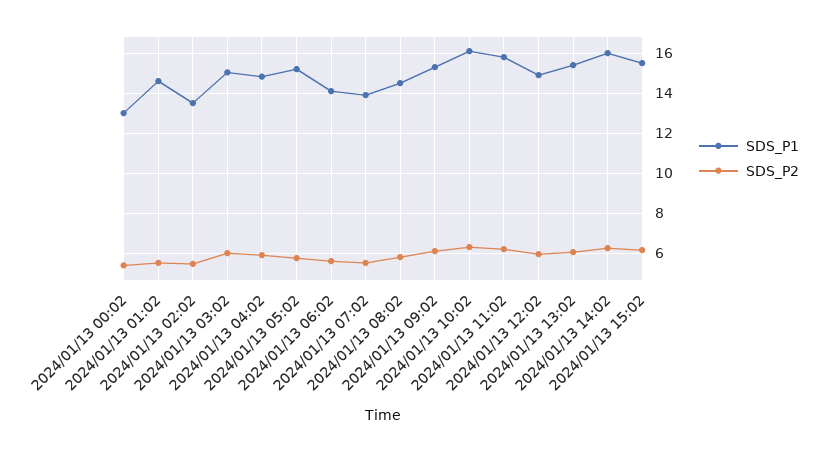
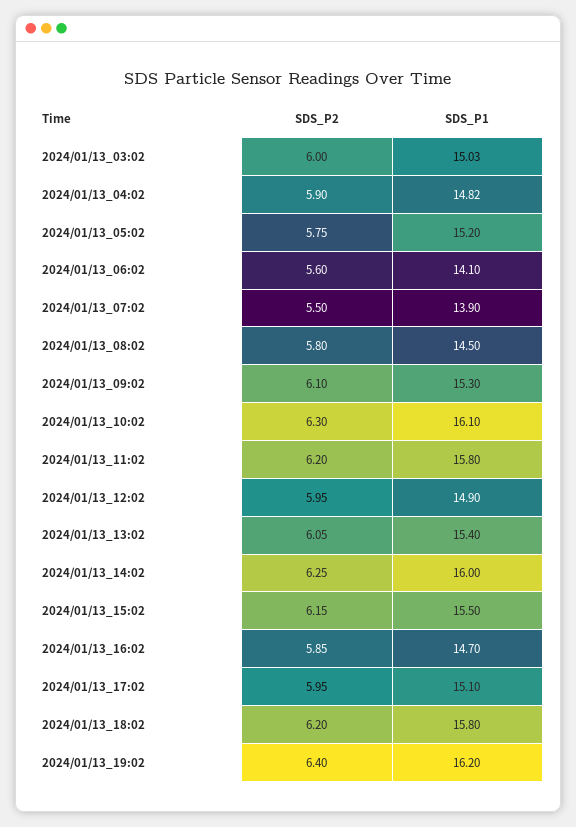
SDS_P1, 2024/01/13 00:02: 13 -> none
SDS_P2, 2024/01/13 00:02: 5.5 -> none
SDS_P1, 2024/01/13 01:02: 14.5 -> none
SDS_P2, 2024/01/13 01:02: 5.5 -> none
SDS_P1, 2024/01/13 02:02: 13.5 -> none
SDS_P2, 2024/01/13 02:02: 5.5 -> none
SDS_P2, 2024/01/13_16:02: none -> 5.85
SDS_P1, 2024/01/13_16:02: none -> 14.7
SDS_P2, 2024/01/13_17:02: none -> 5.95
SDS_P1, 2024/01/13_17:02: none -> 15.1
SDS_P2, 2024/01/13_18:02: none -> 6.2
SDS_P1, 2024/01/13_18:02: none -> 15.8
SDS_P2, 2024/01/13_19:02: none -> 6.4
SDS_P1, 2024/01/13_19:02: none -> 16.2

